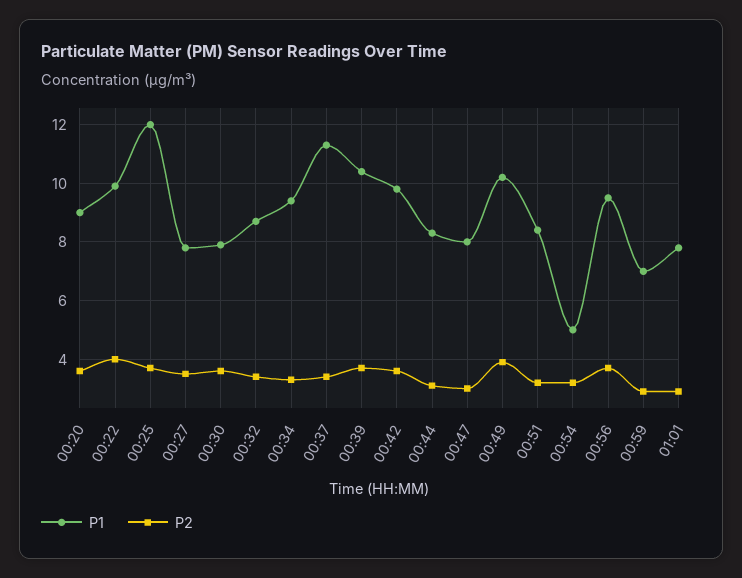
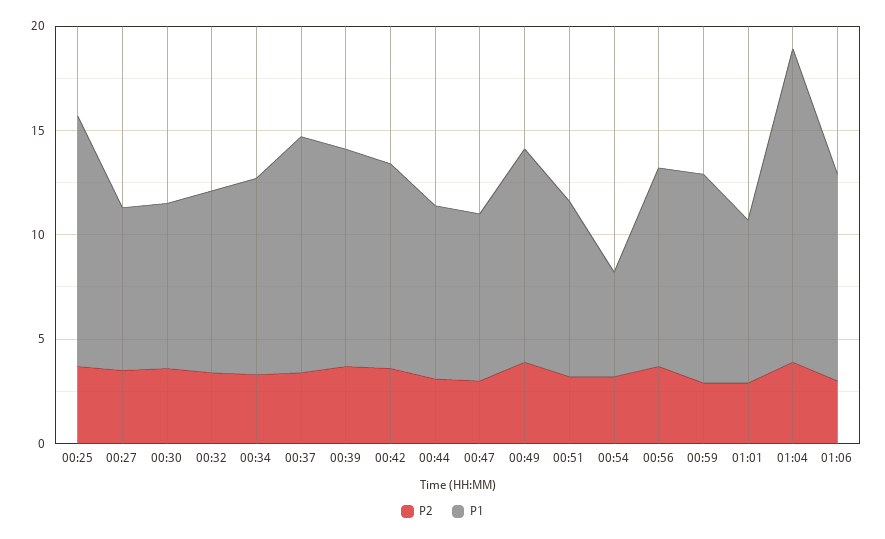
P1, 00:20: 9 -> none
P2, 00:20: 3.5 -> none
P1, 00:22: 10 -> none
P2, 00:22: 4 -> none
P1, 00:59: 7 -> 10
P2, 01:04: none -> 4
P1, 01:04: none -> 15
P2, 01:06: none -> 3
P1, 01:06: none -> 10

